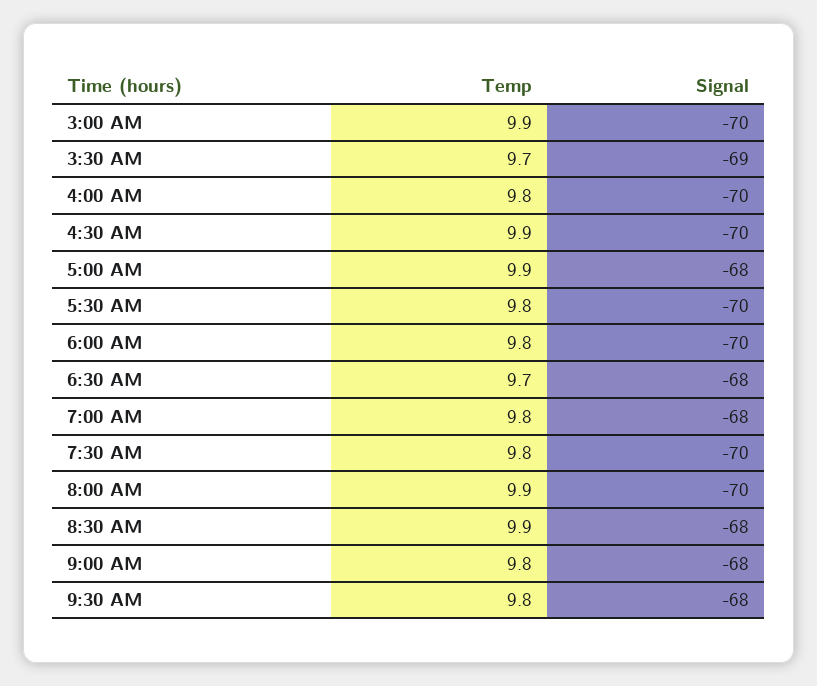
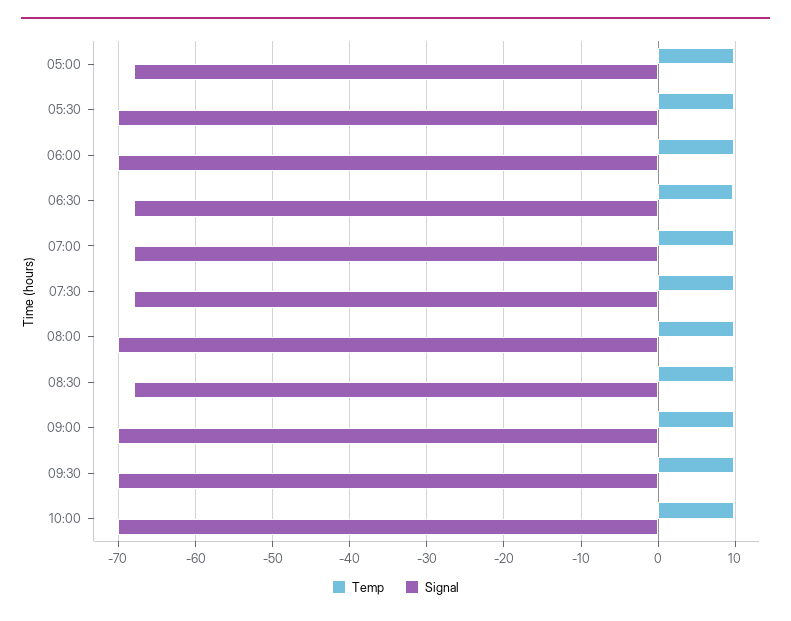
Temp, 3:00 AM: 9.9 -> none
Signal, 3:00 AM: -70 -> none
Temp, 3:30 AM: 9.7 -> none
Signal, 3:30 AM: -69 -> none
Temp, 4:00 AM: 9.8 -> none
Signal, 4:00 AM: -70 -> none
Temp, 4:30 AM: 9.9 -> none
Signal, 4:30 AM: -70 -> none
Signal, 7:30 AM: -70 -> -68
Signal, 9:00 AM: -68 -> -70
Signal, 9:30 AM: -68 -> -70
Temp, 10:00: none -> 10
Signal, 10:00: none -> -70

